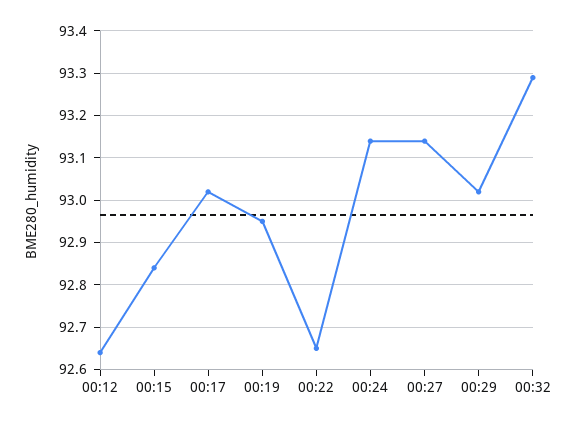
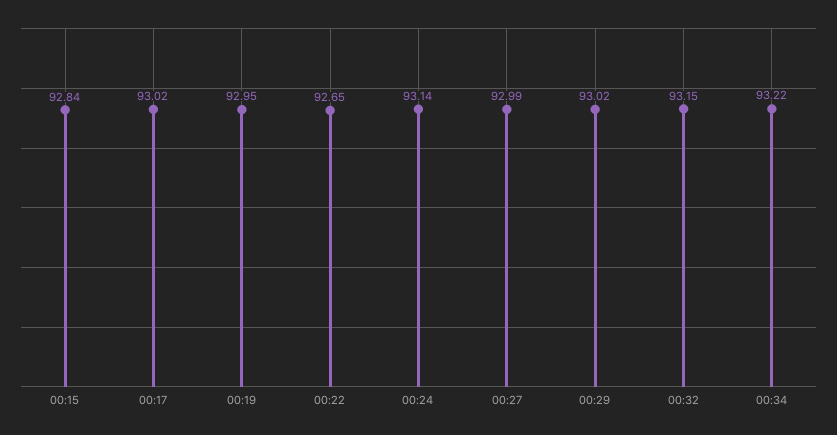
00:12: 92.65 -> none
00:27: 93.15 -> 92.99
00:32: 93.3 -> 93.15
00:34: none -> 93.22

